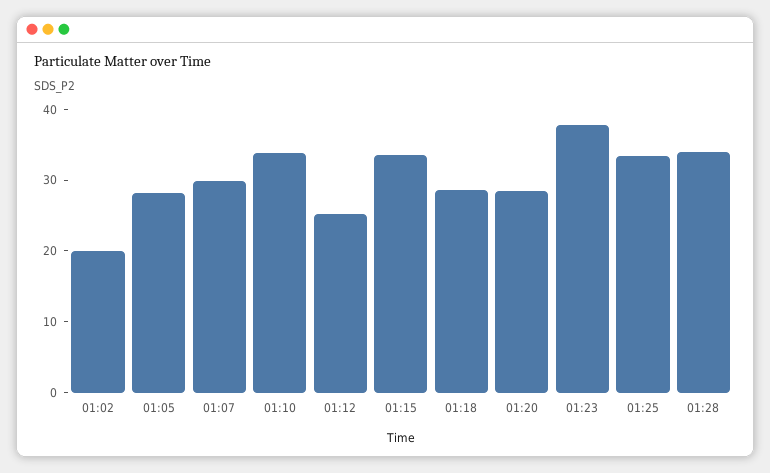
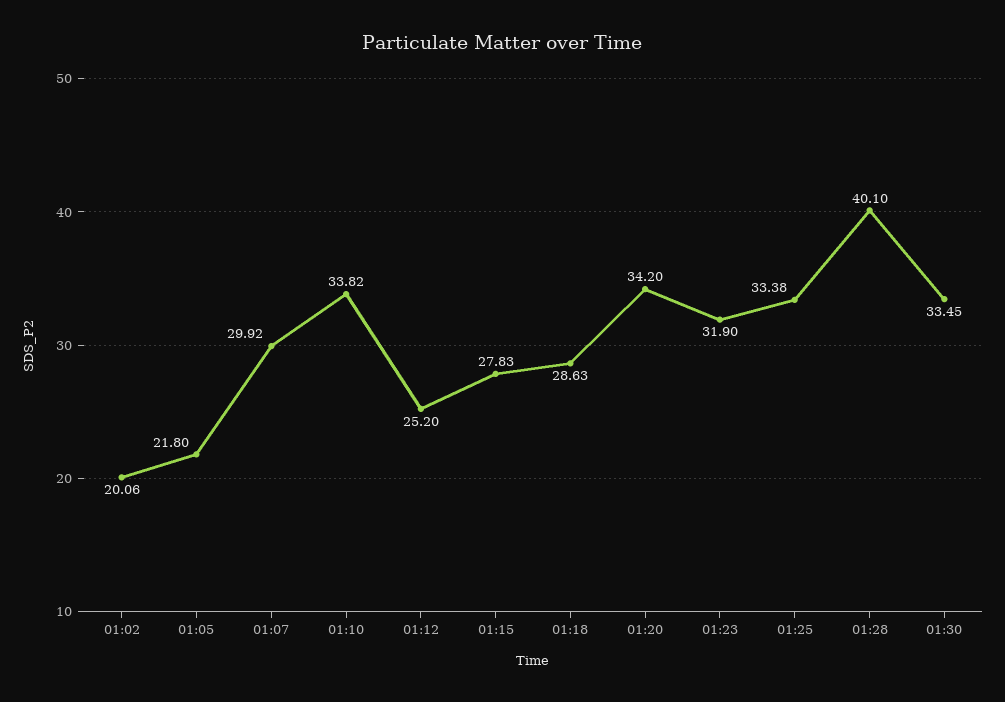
01:05: 28 -> 21.8
01:15: 34 -> 27.83
01:20: 28 -> 34.2
01:23: 38 -> 31.9
01:28: 34 -> 40.1
01:30: none -> 33.45

